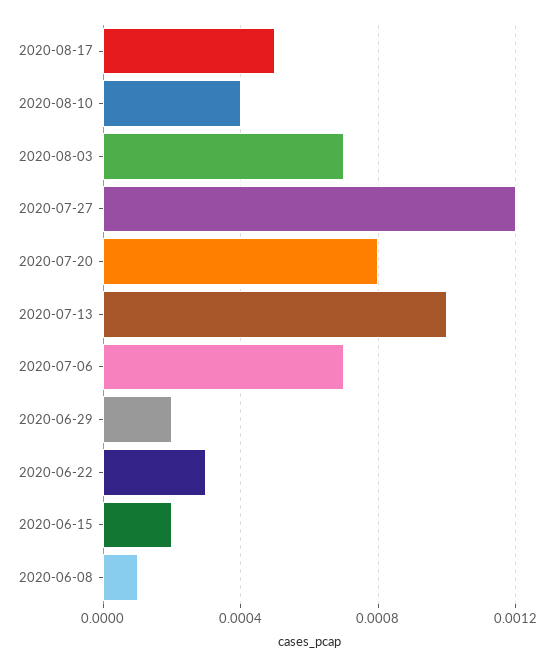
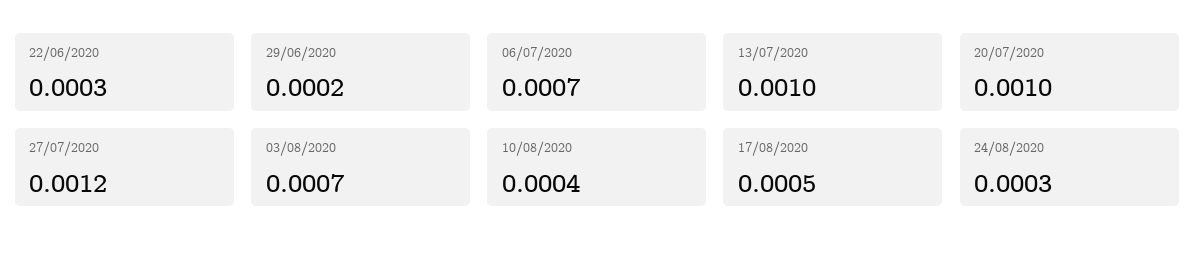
2020-07-20: 0.0008 -> 0.001
2020-06-15: 0.0002 -> none
2020-06-08: 0.0001 -> none
24/08/2020: none -> 0.0003

